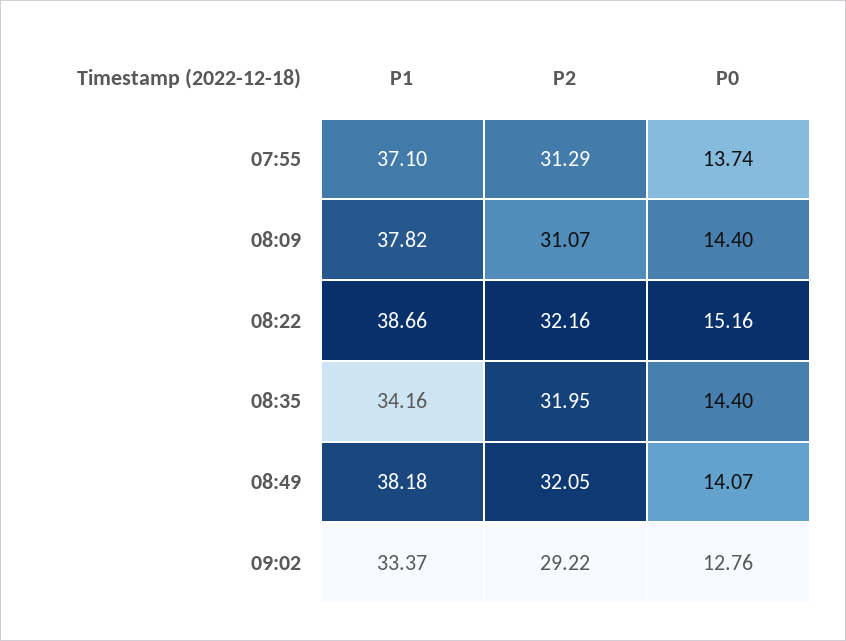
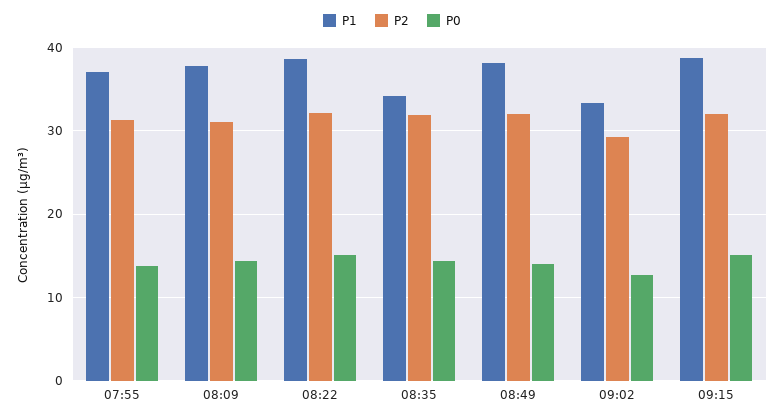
P1, 09:15: none -> 39
P2, 09:15: none -> 32
P0, 09:15: none -> 15

